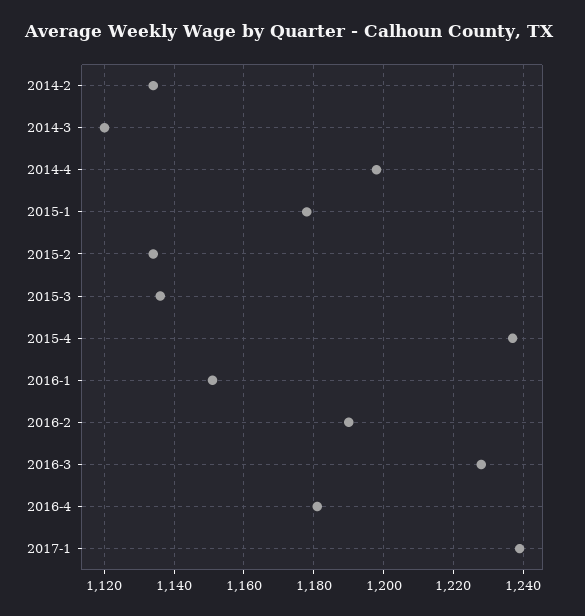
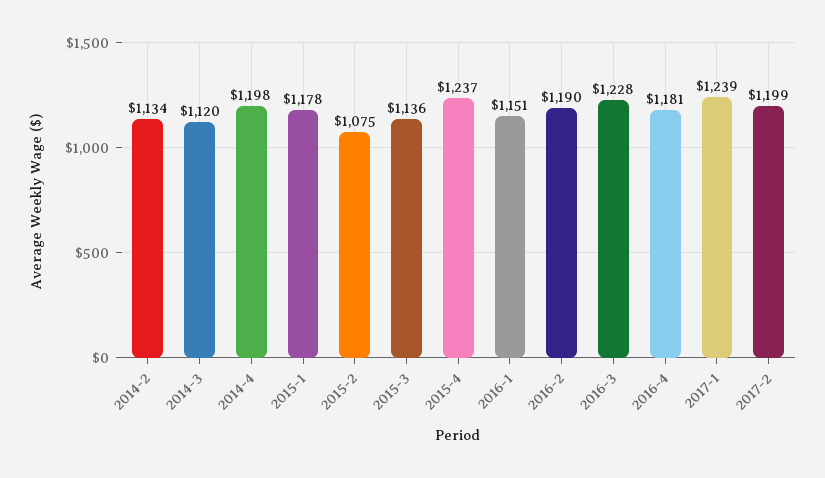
2015-2: 1135 -> 1075
2017-2: none -> 1199

